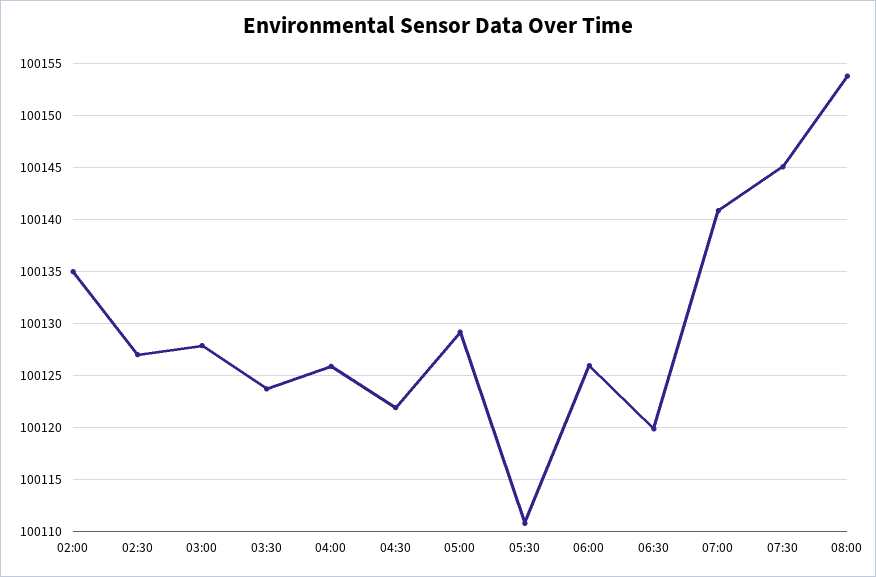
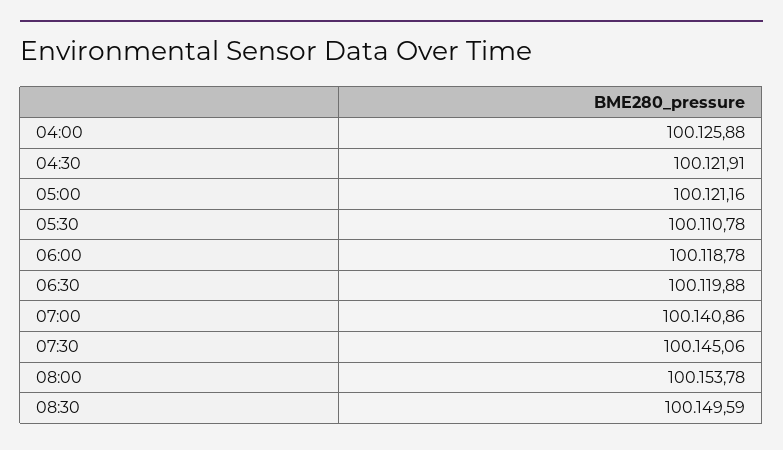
02:00: 100135 -> none
02:30: 100127 -> none
03:00: 100128 -> none
03:30: 100124 -> none
05:00: 100129 -> 100121.16
06:00: 100126 -> 100118.78
08:30: none -> 100149.59

